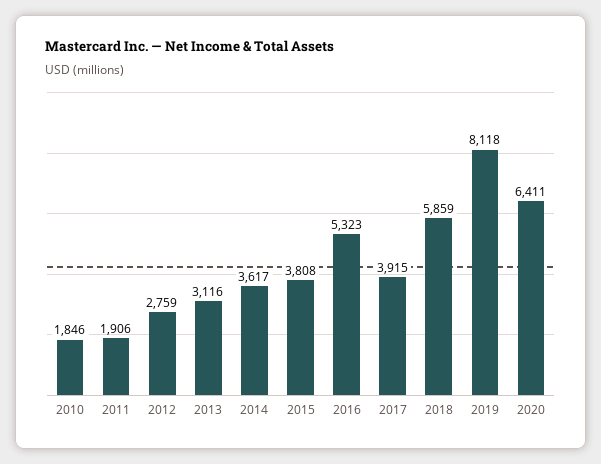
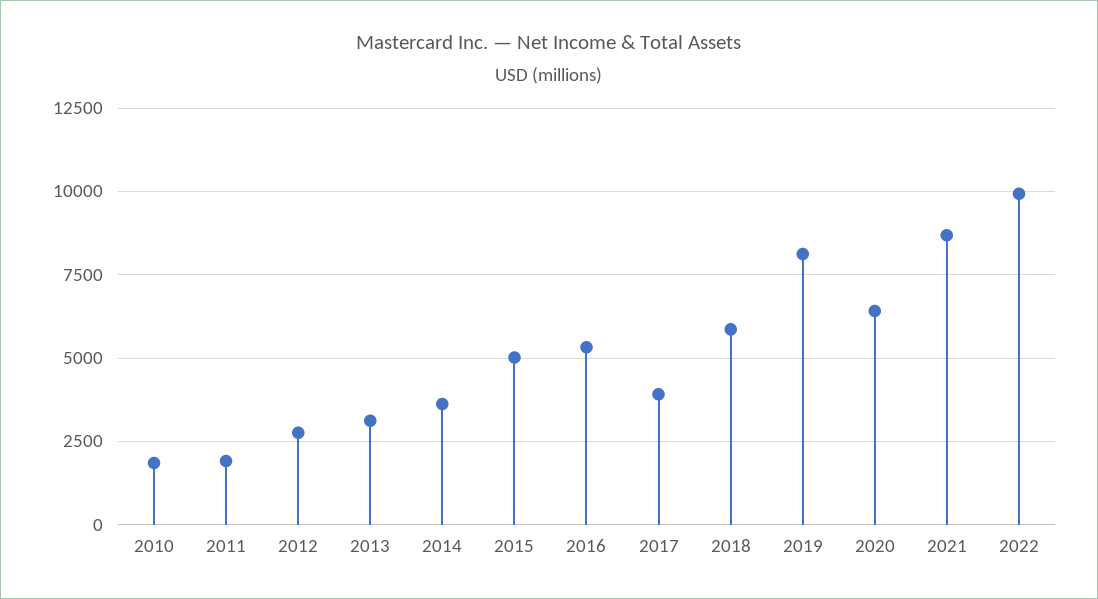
2015: 3808 -> 5000
2021: none -> 8750
2022: none -> 10000

